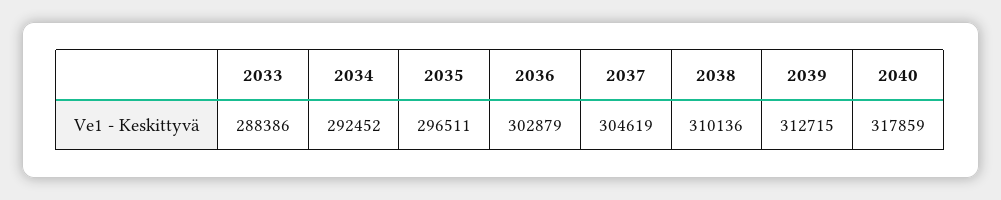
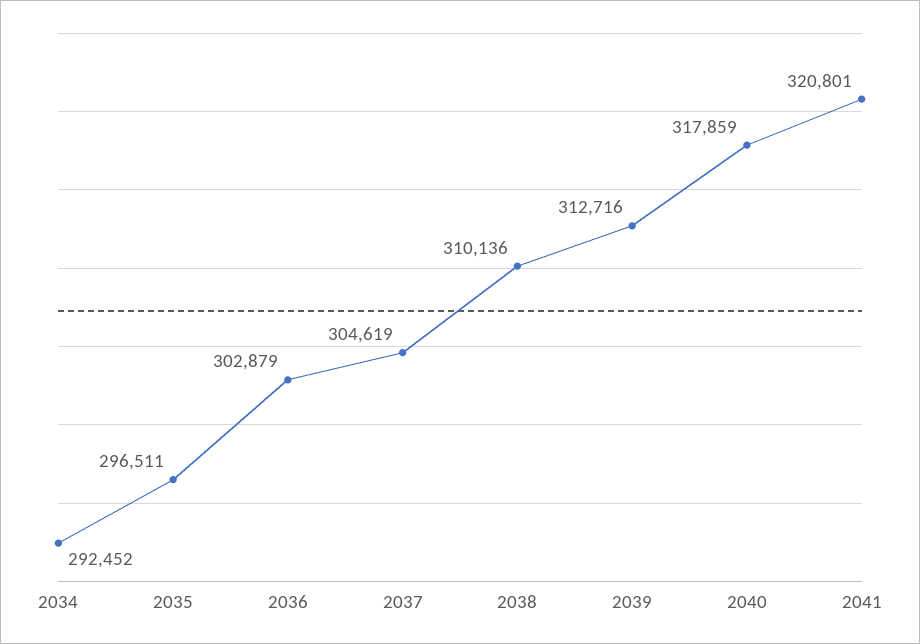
2033: 288386 -> none
2039: 312715 -> 312716
2041: none -> 320801

